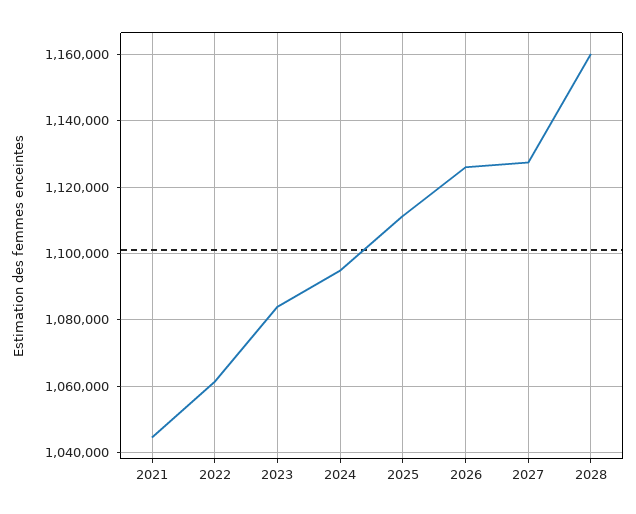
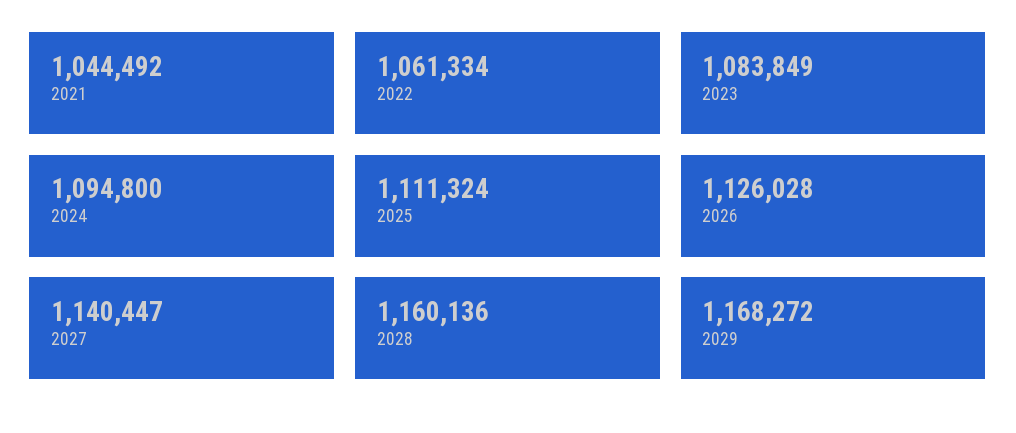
2027: 1128000 -> 1140447
2029: none -> 1168272

